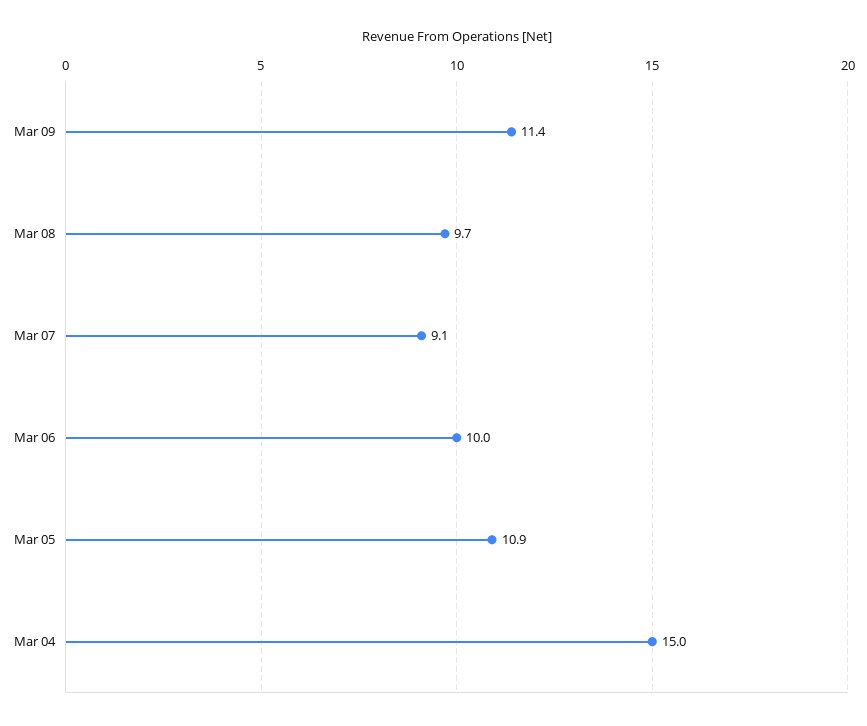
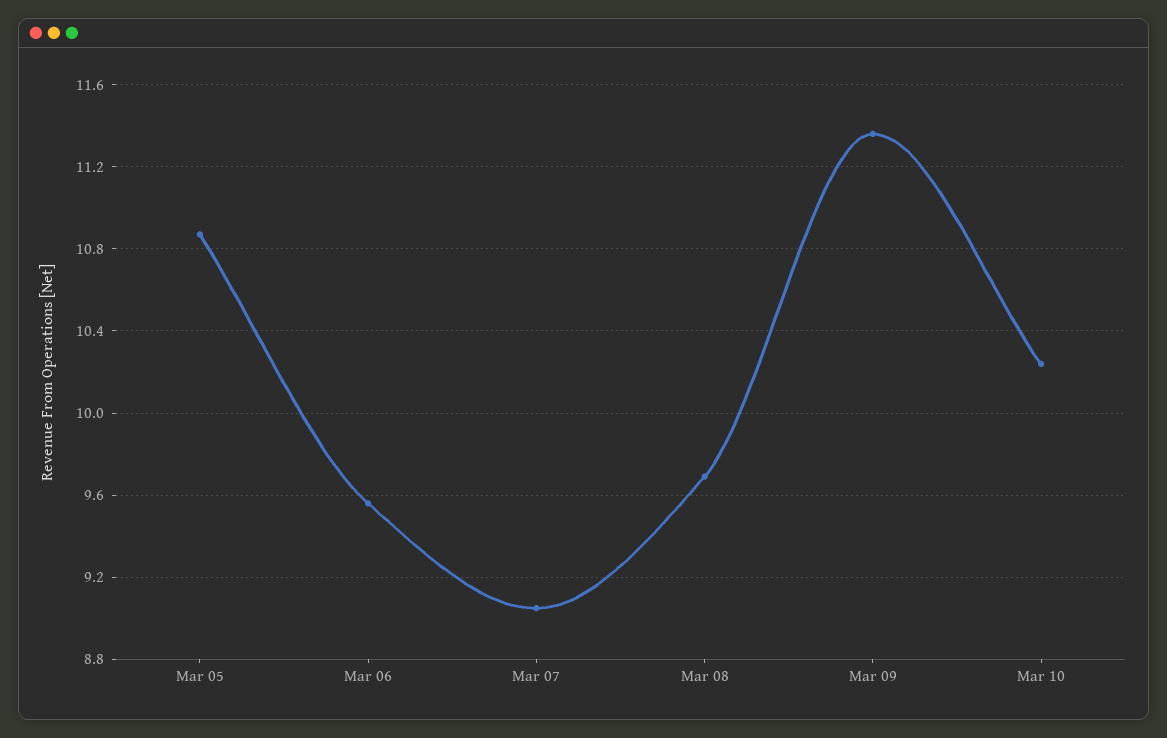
Mar 06: 10 -> 9.55
Mar 04: 15 -> none
Mar 10: none -> 10.25

